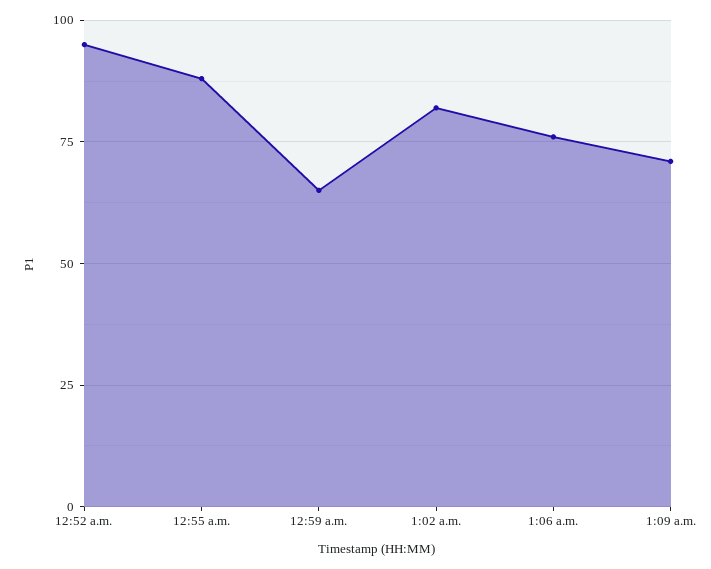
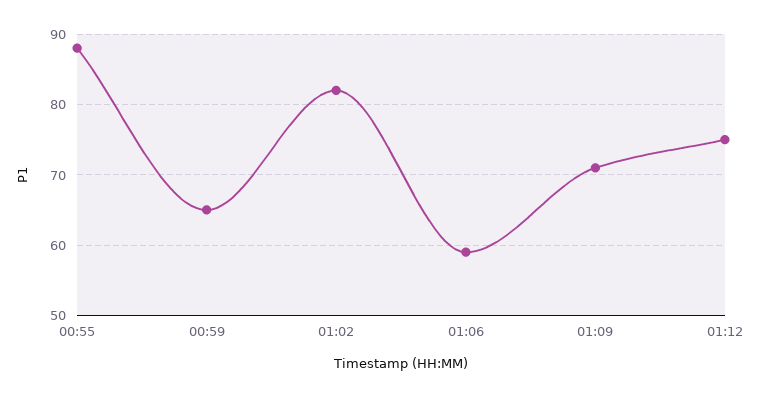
12:52 a.m.: 95 -> none
1:06 a.m.: 75 -> 59
01:12: none -> 75

